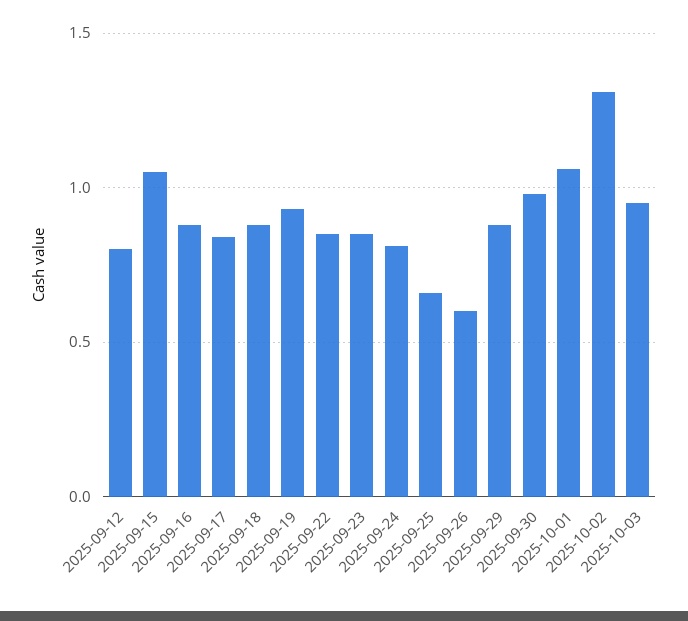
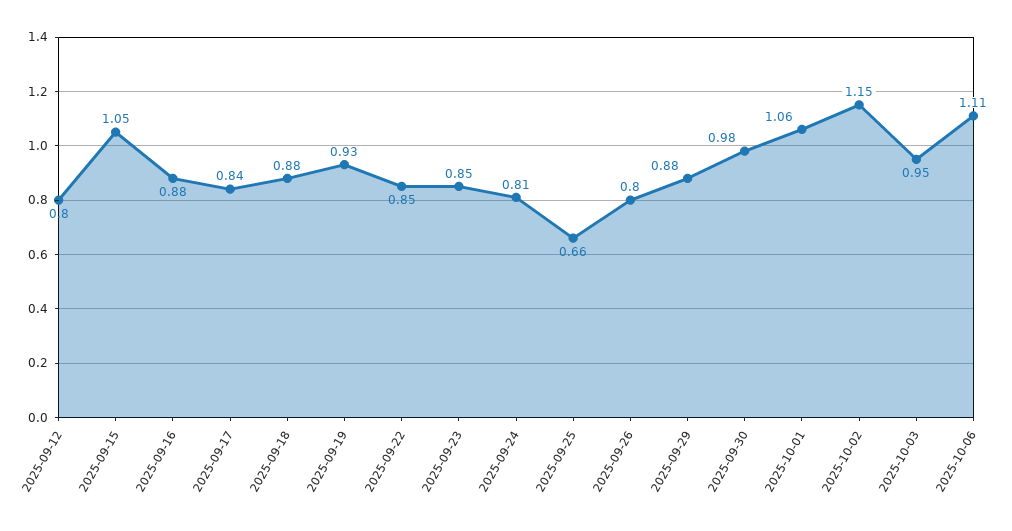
2025-09-26: 0.6 -> 0.8
2025-10-02: 1.3 -> 1.15
2025-10-06: none -> 1.11

